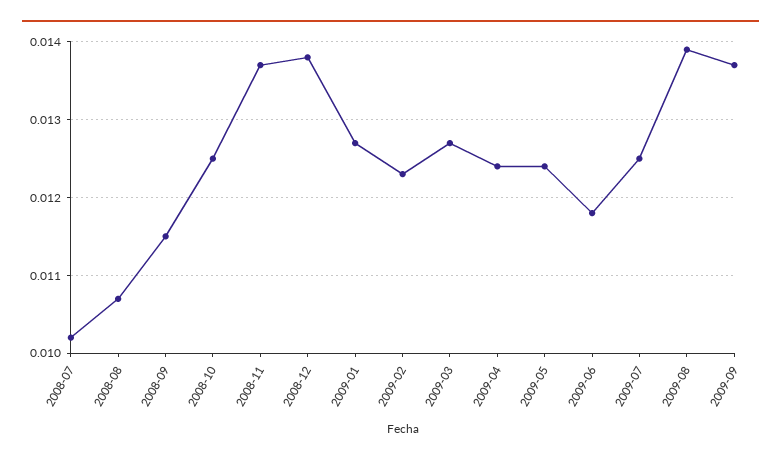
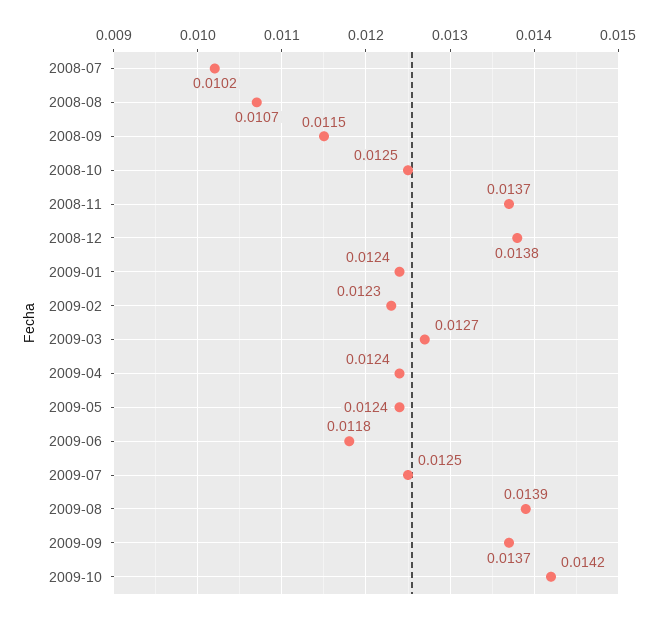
2009-01: 0.0127 -> 0.0124
2009-10: none -> 0.0142

